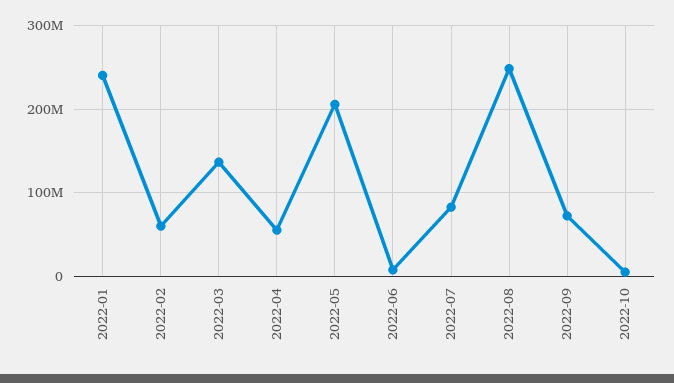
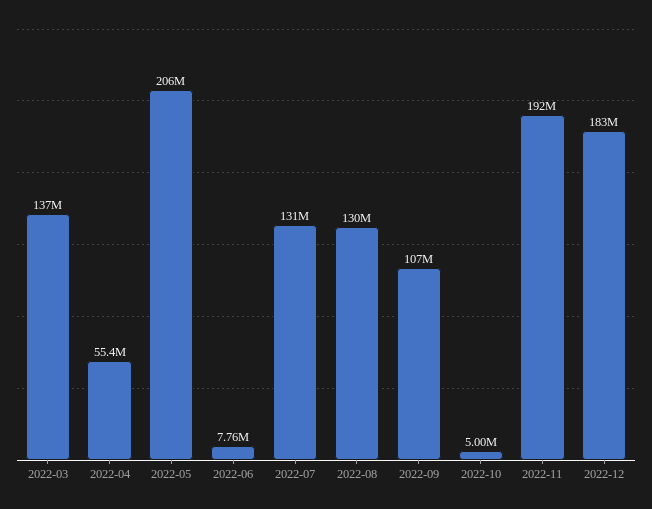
2022-01: 240000000 -> none
2022-02: 60000000 -> none
2022-07: 80000000 -> 131000000
2022-08: 250000000 -> 130000000
2022-09: 70000000 -> 107000000
2022-11: none -> 192000000
2022-12: none -> 183000000

